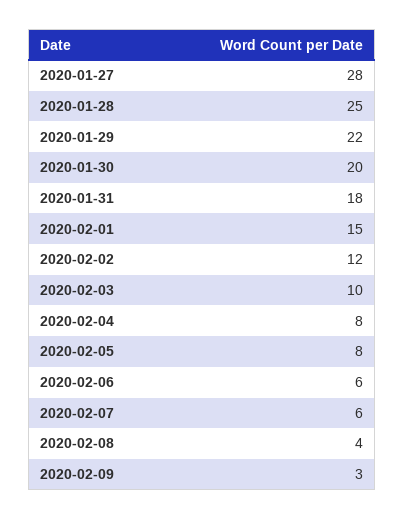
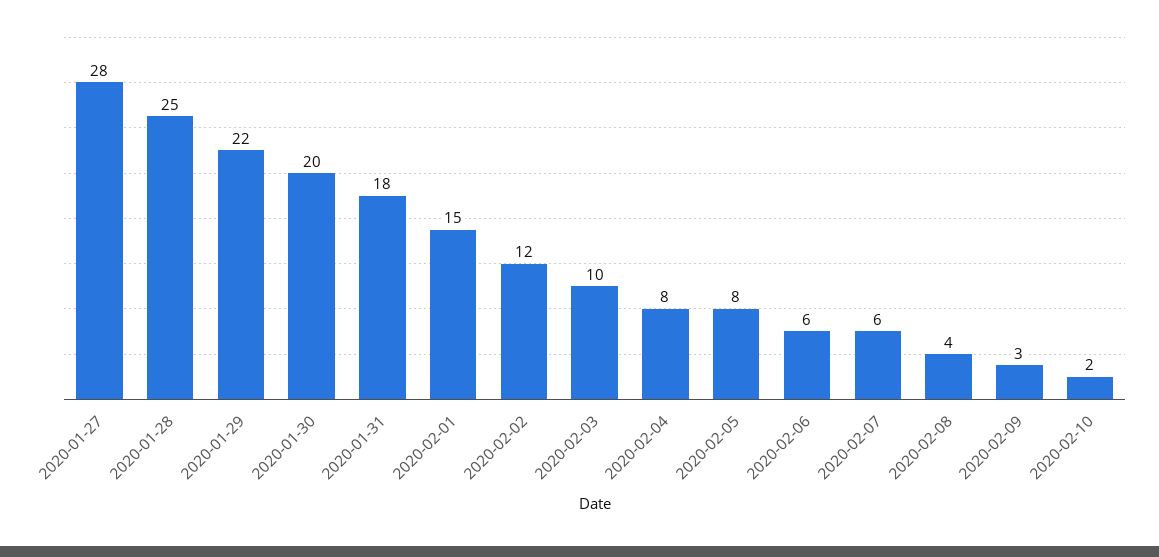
2020-02-10: none -> 2

